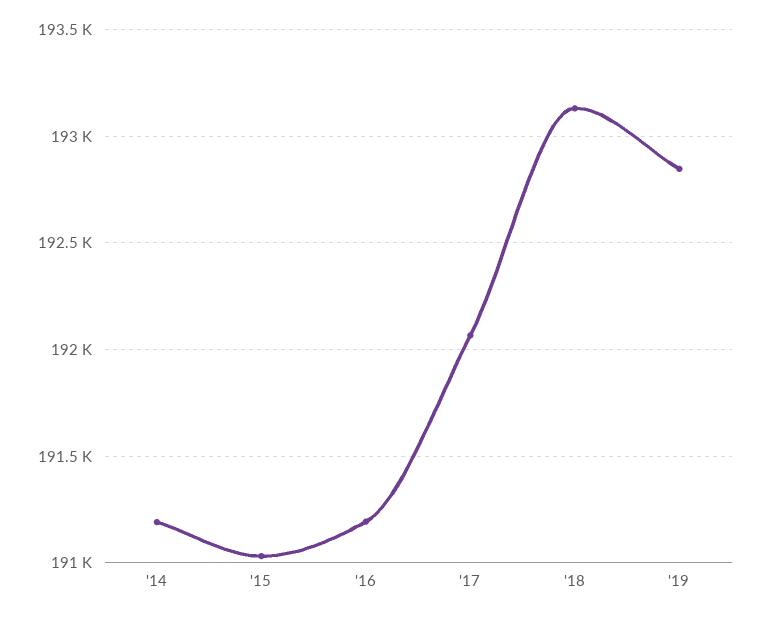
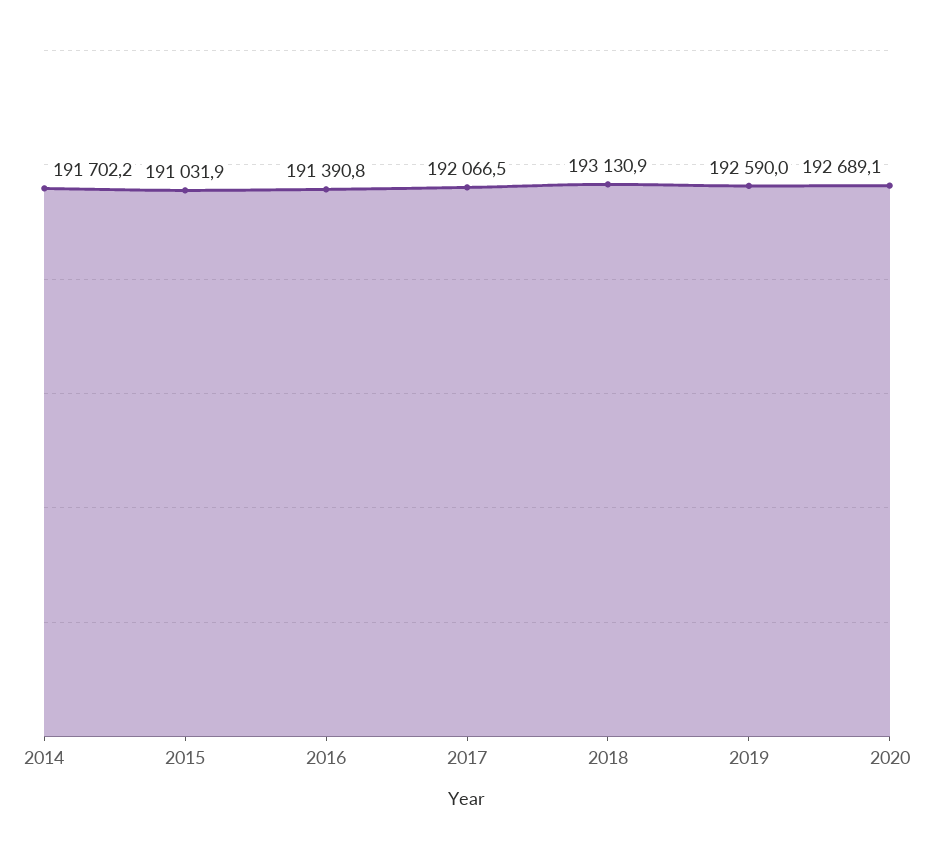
'14: 191200 -> 191702.2
'16: 191200 -> 191390.8
'19: 192850 -> 192590
2020: none -> 192689.1

